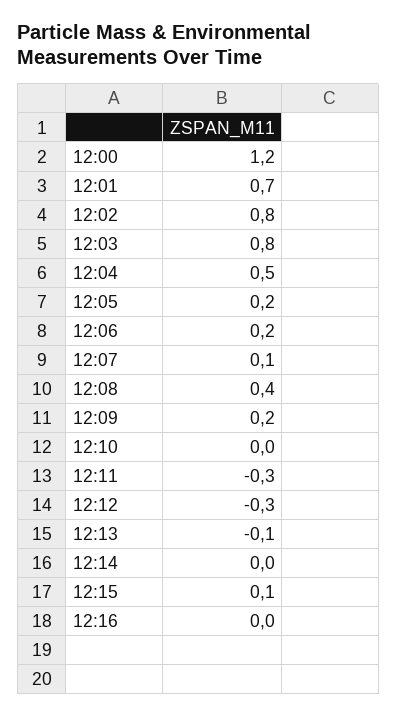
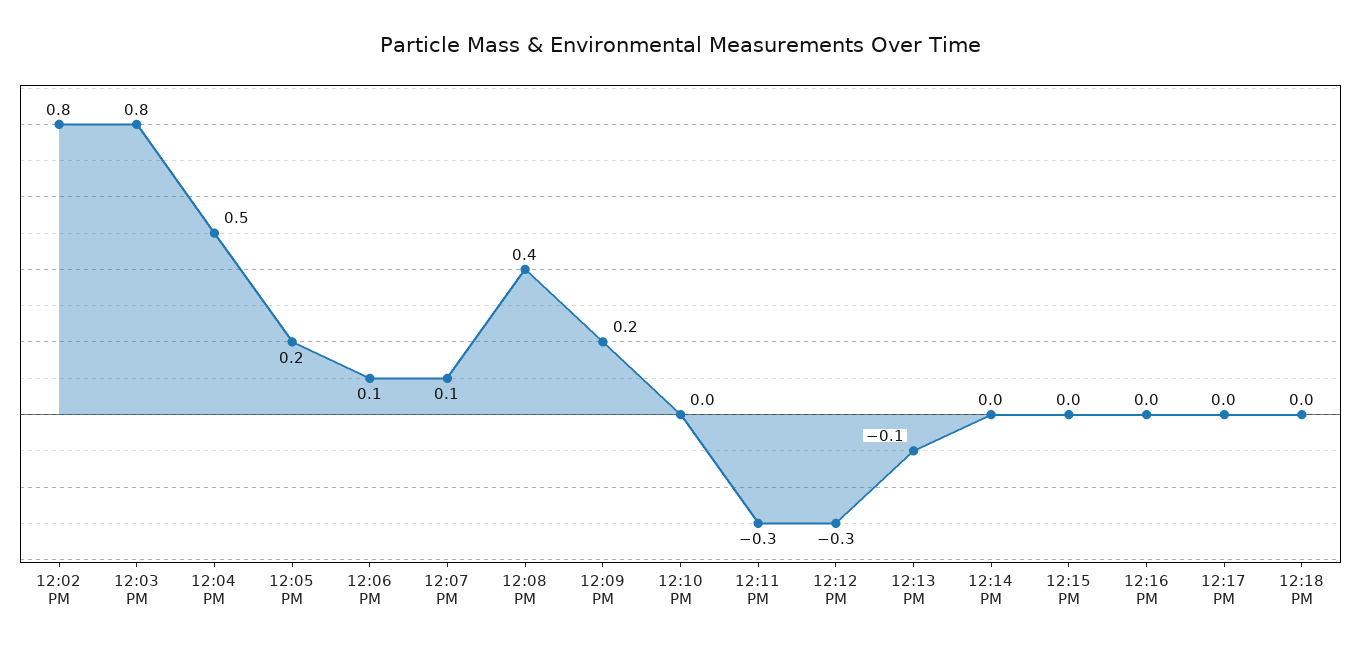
12:00: 1.2 -> none
12:01: 0.7 -> none
12:06: 0.2 -> 0.1
12:15: 0.1 -> 0
12:17 PM: none -> 0
12:18 PM: none -> 0

